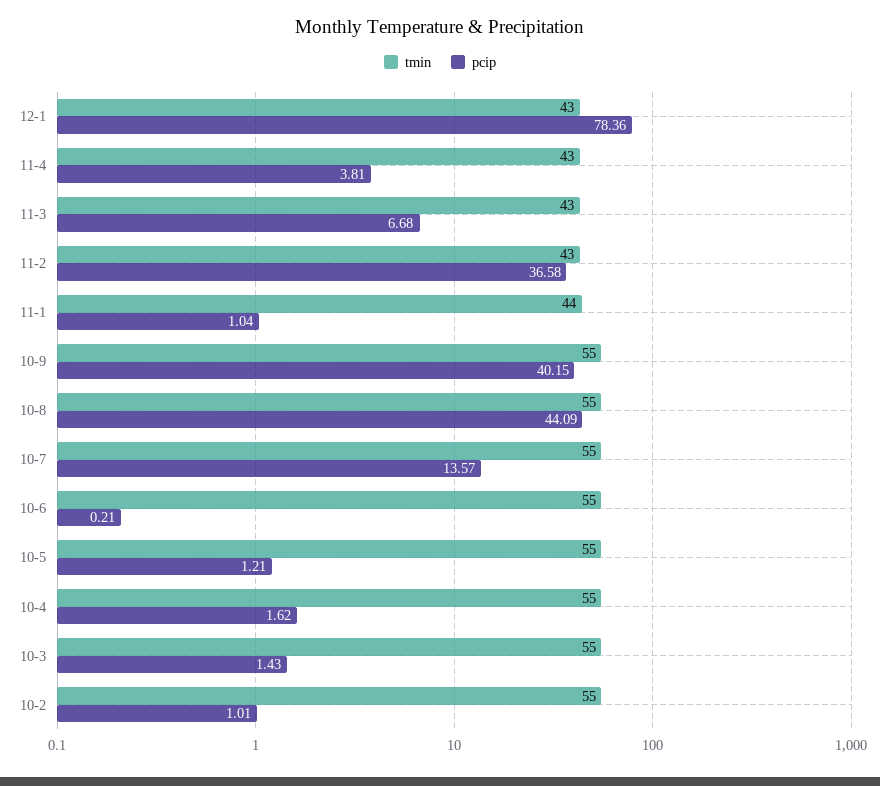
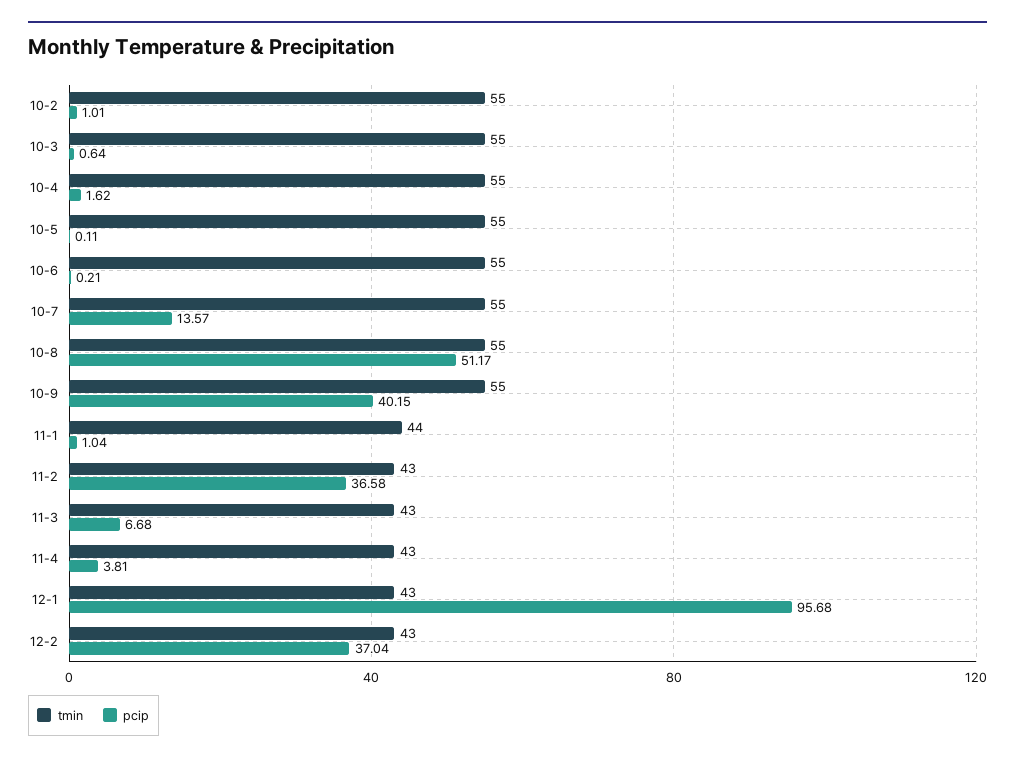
pcip, 12-1: 78.36 -> 95.68
pcip, 10-8: 44.09 -> 51.17
pcip, 10-5: 1.21 -> 0.11
pcip, 10-3: 1.43 -> 0.64
tmin, 12-2: none -> 43
pcip, 12-2: none -> 37.04

